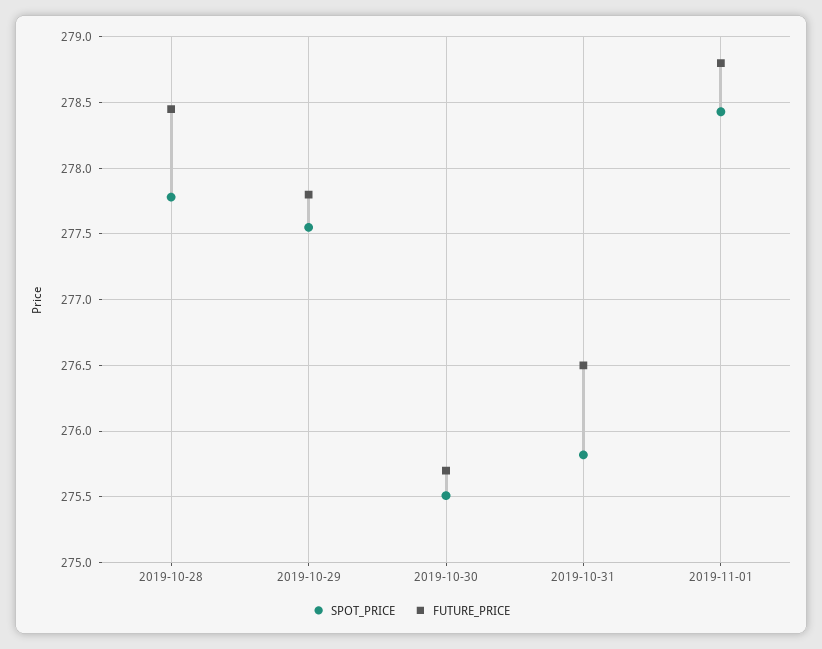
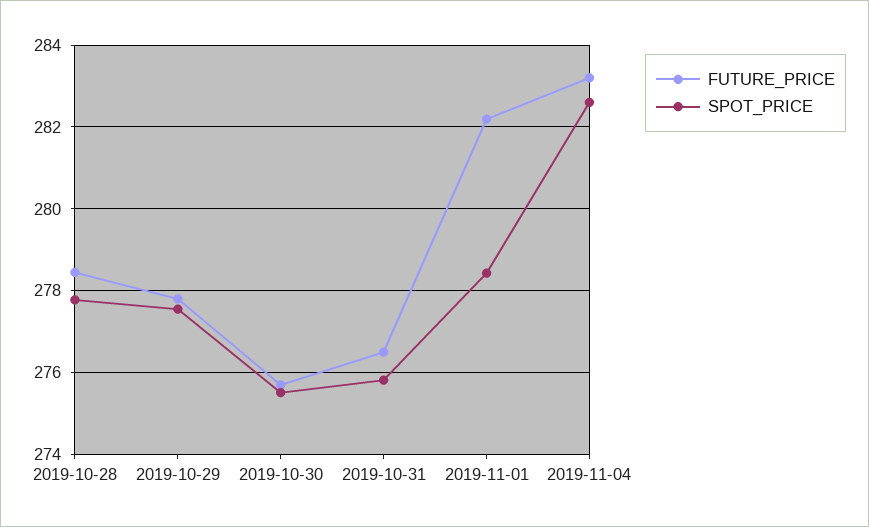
FUTURE_PRICE, 2019-11-01: 278.8 -> 282.2
FUTURE_PRICE, 2019-11-04: none -> 283.2
SPOT_PRICE, 2019-11-04: none -> 282.6

